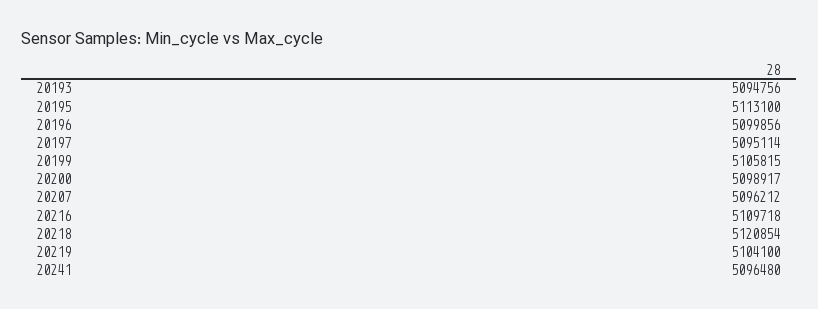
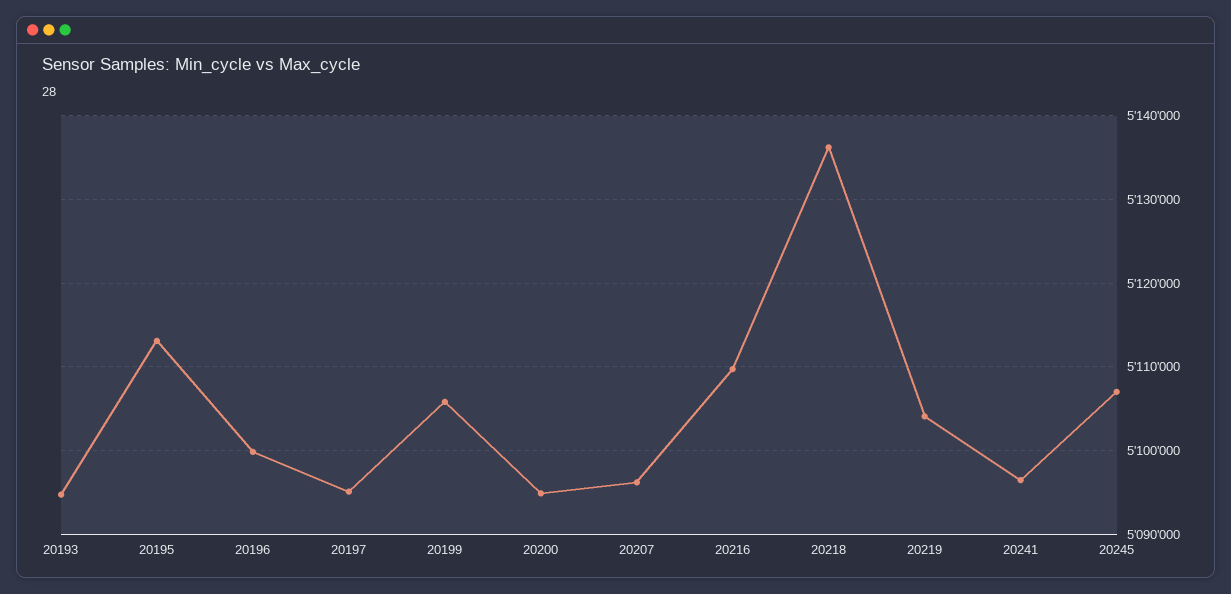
20200: 5098917 -> 5095000
20218: 5120854 -> 5136000
20245: none -> 5107000

